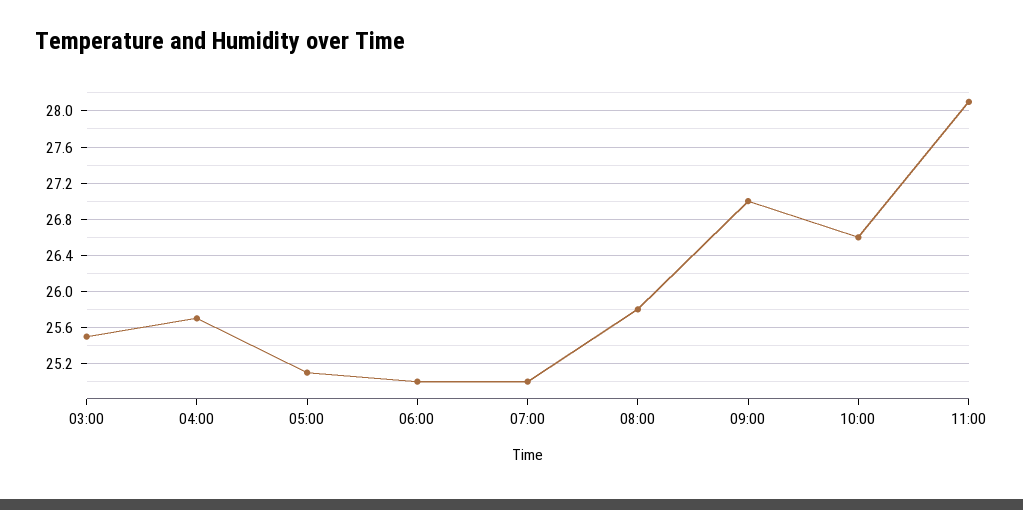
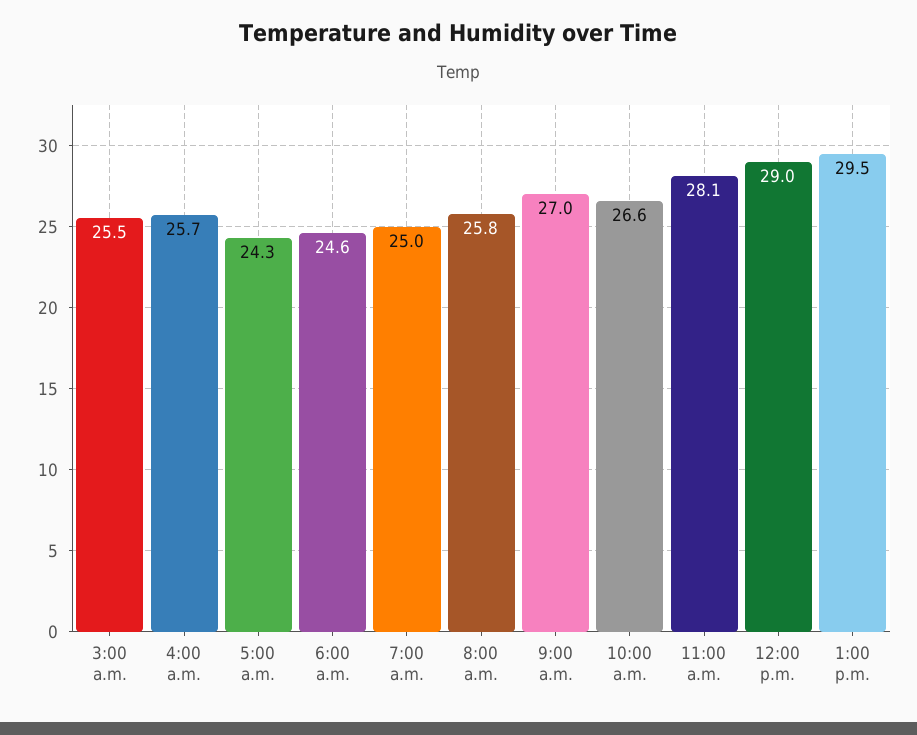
05:00: 25.1 -> 24.3
06:00: 25 -> 24.6
12:00 p.m.: none -> 29
1:00 p.m.: none -> 29.5

